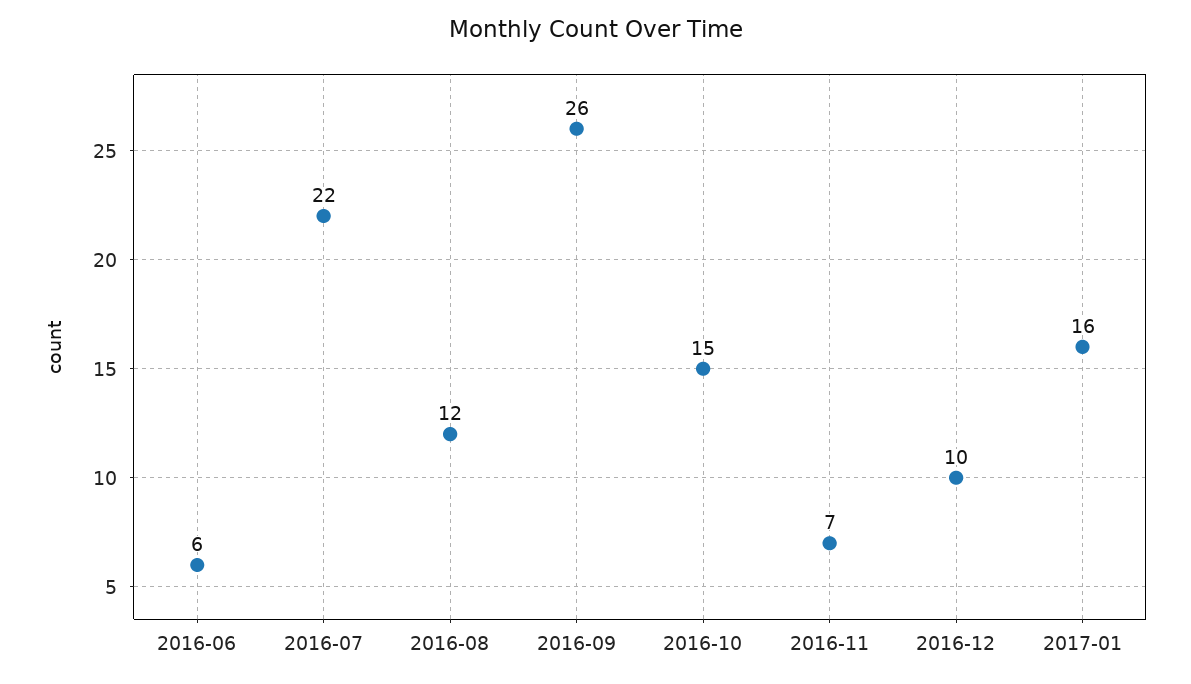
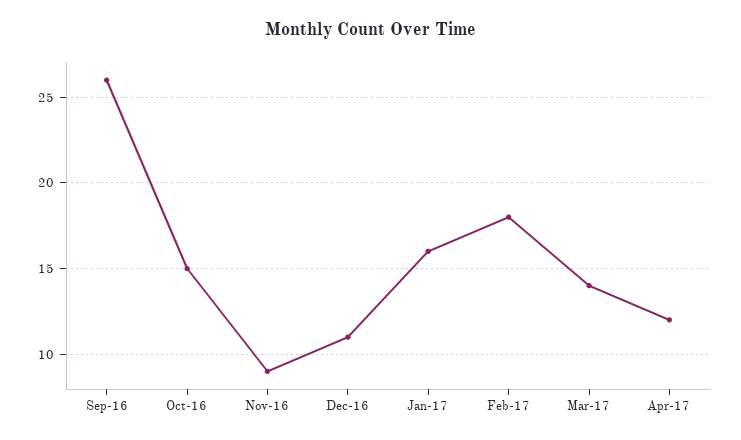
2016-06: 6 -> none
2016-07: 22 -> none
2016-08: 12 -> none
2016-11: 7 -> 9
2016-12: 10 -> 11
Feb-17: none -> 18
Mar-17: none -> 14
Apr-17: none -> 12

